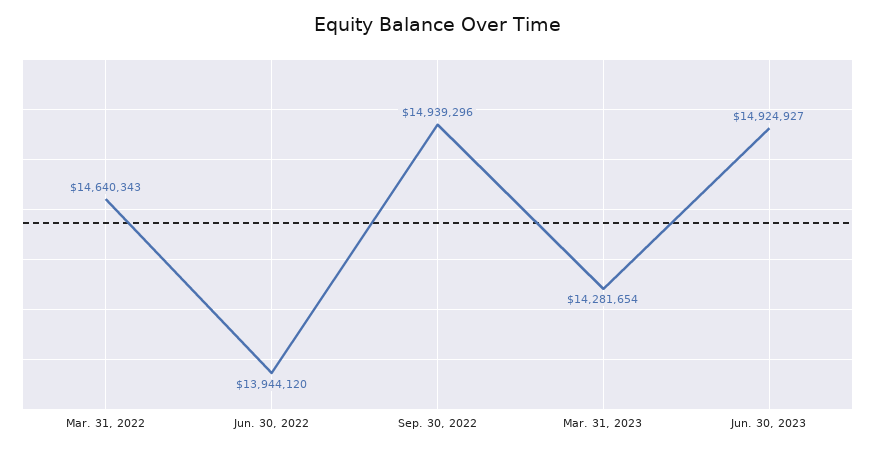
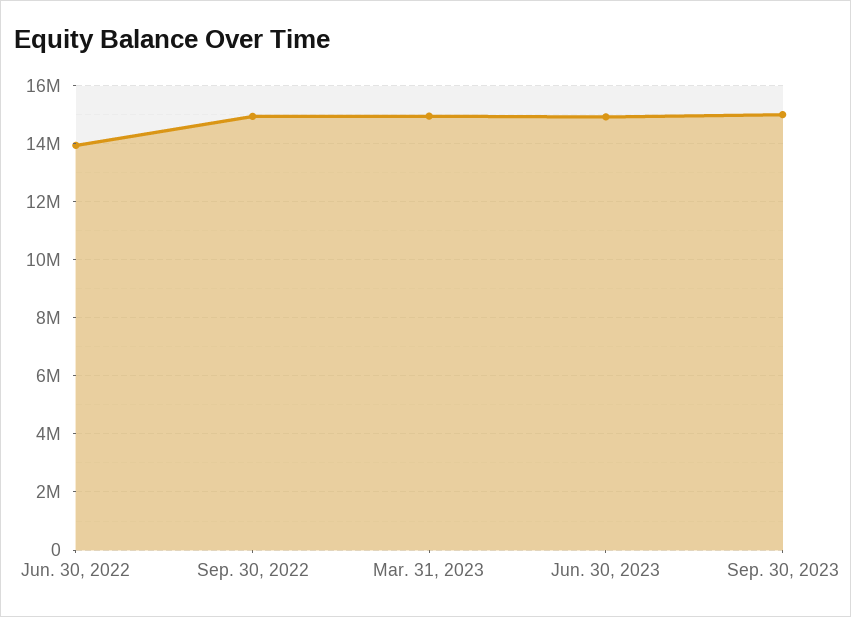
Mar. 31, 2022: 14640343 -> none
Mar. 31, 2023: 14281654 -> 15000000
Sep. 30, 2023: none -> 15000000

